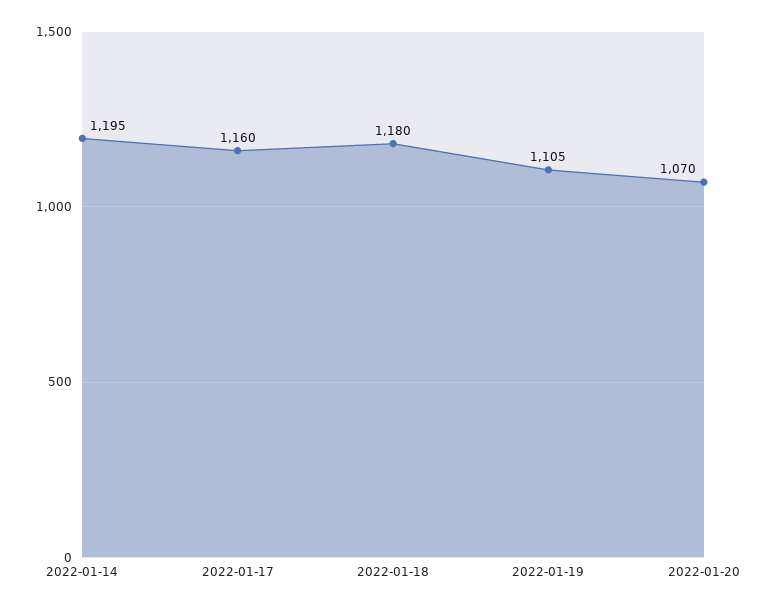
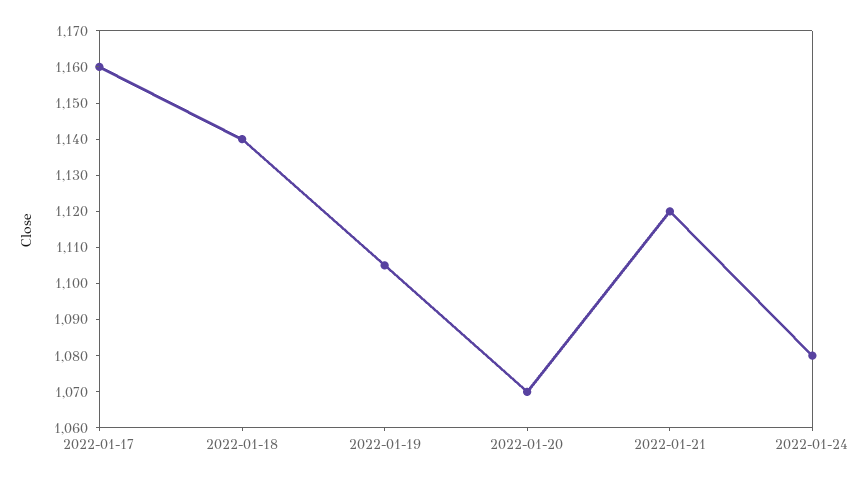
2022-01-14: 1195 -> none
2022-01-18: 1180 -> 1140
2022-01-21: none -> 1120
2022-01-24: none -> 1080

